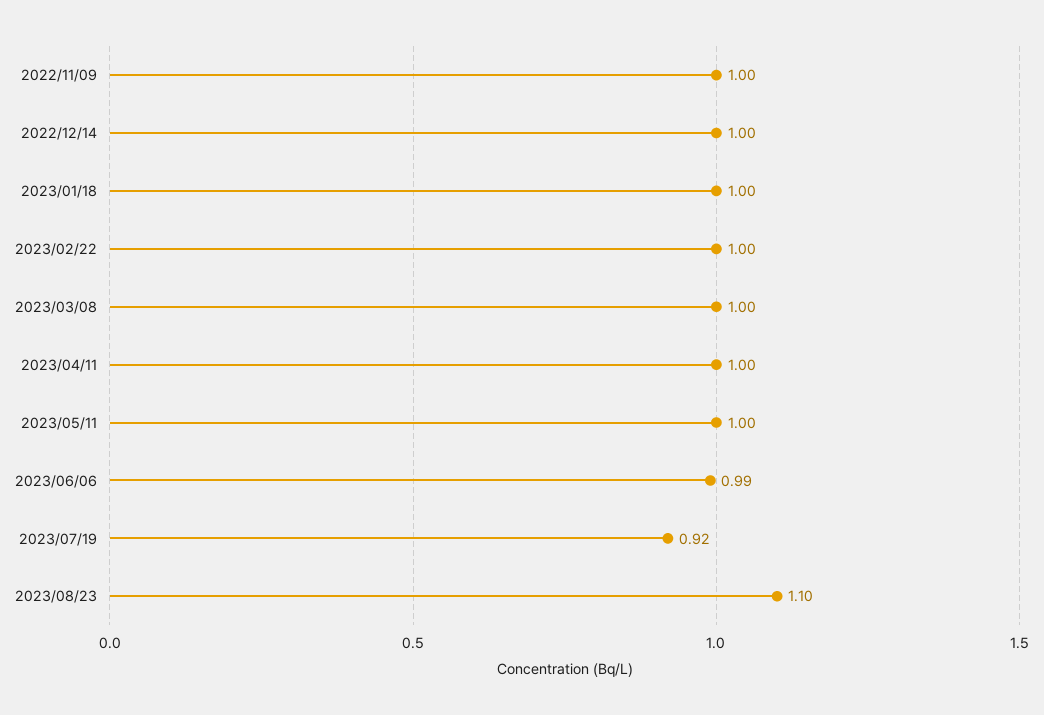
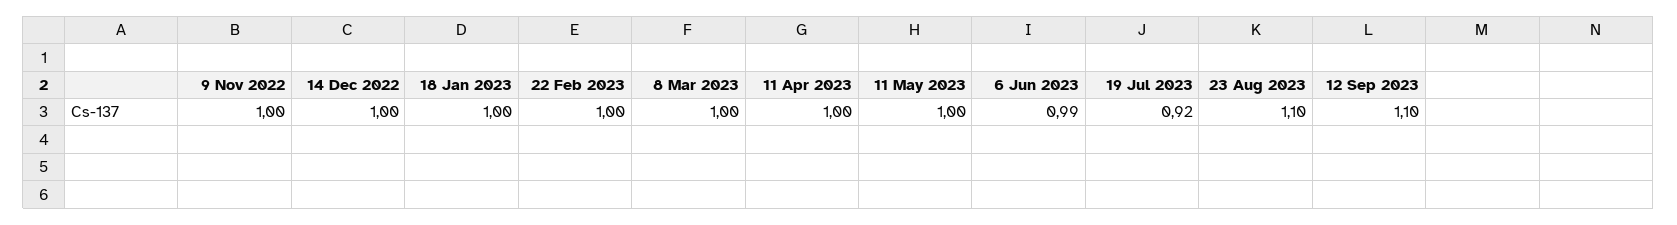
12 Sep 2023: none -> 1.1

